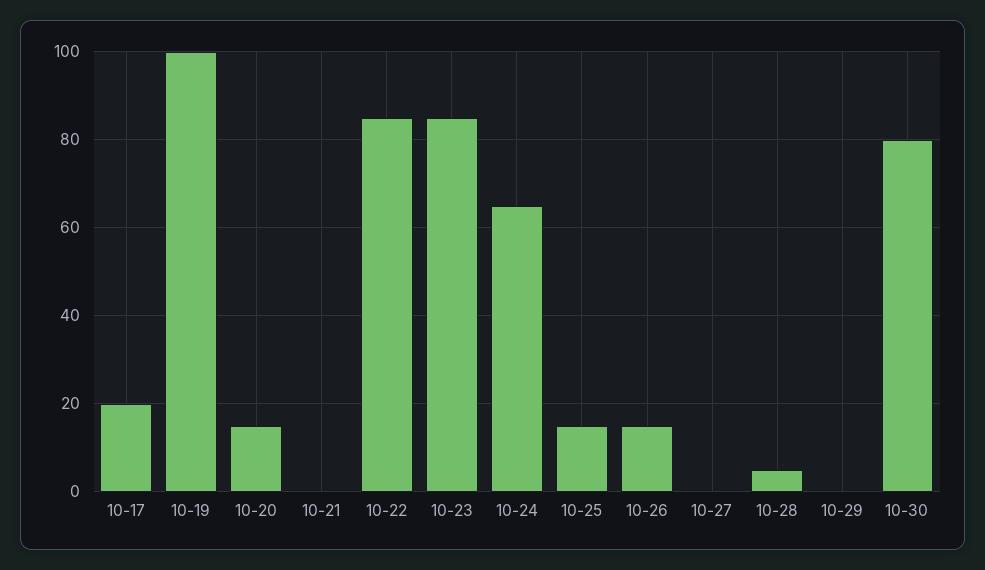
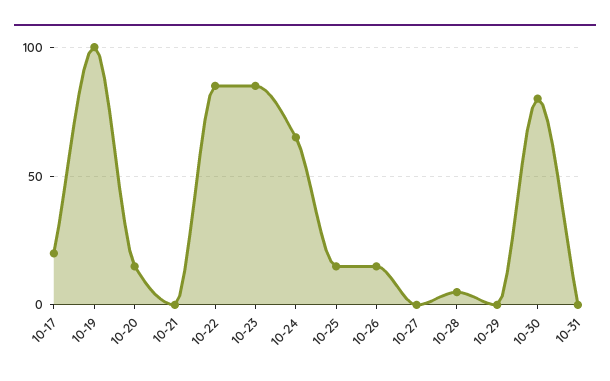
10-31: none -> 0

